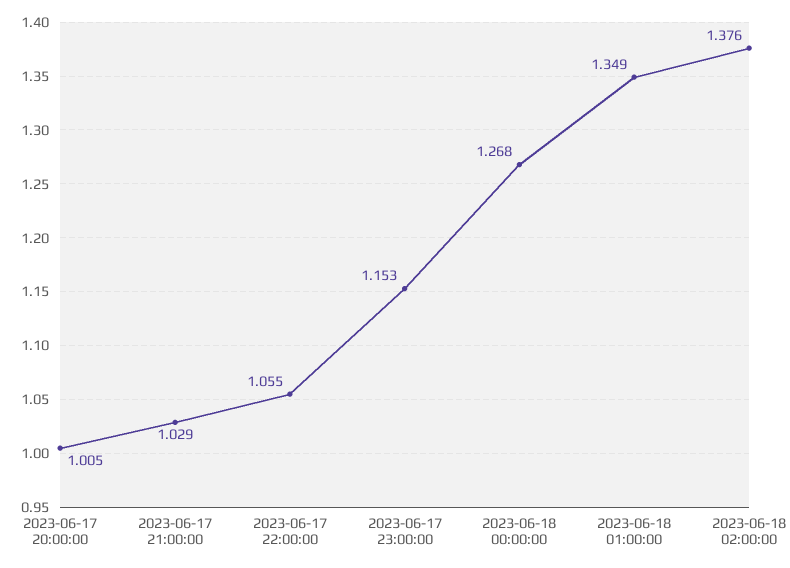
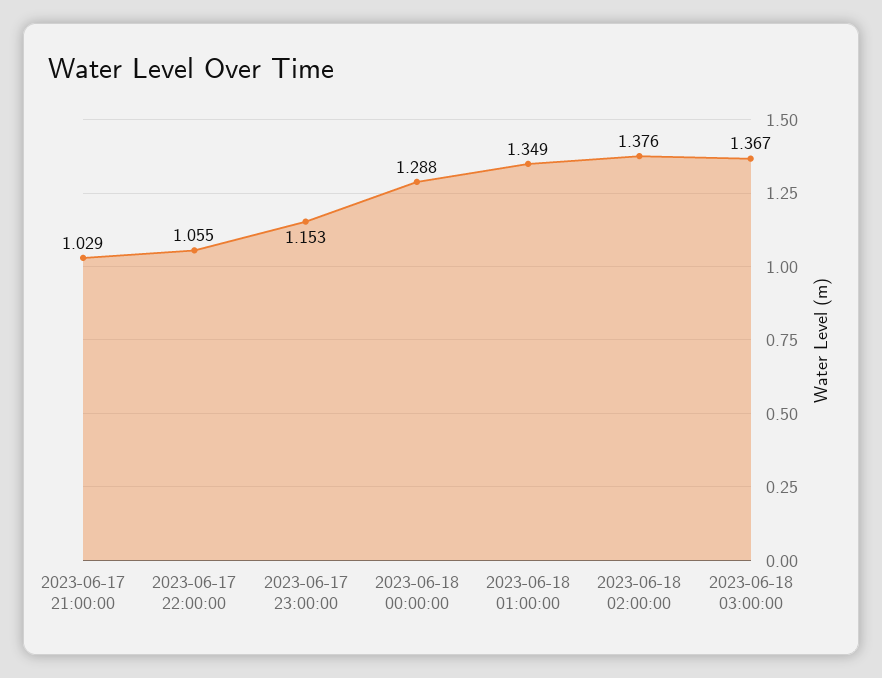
2023-06-17 20:00:00: 1.005 -> none
2023-06-18 00:00:00: 1.268 -> 1.288
2023-06-18 03:00:00: none -> 1.367

